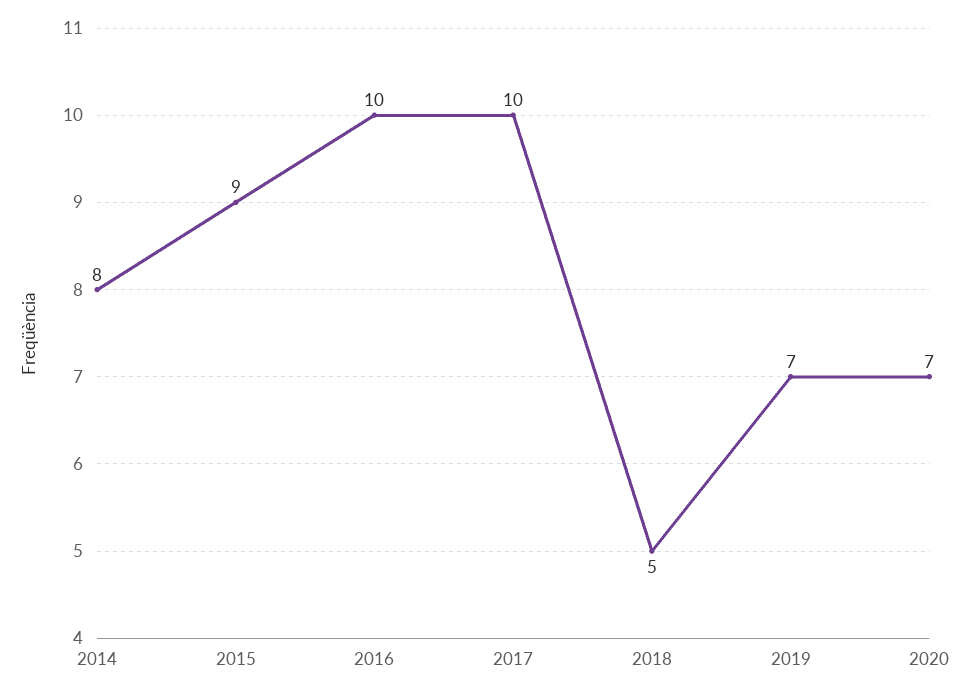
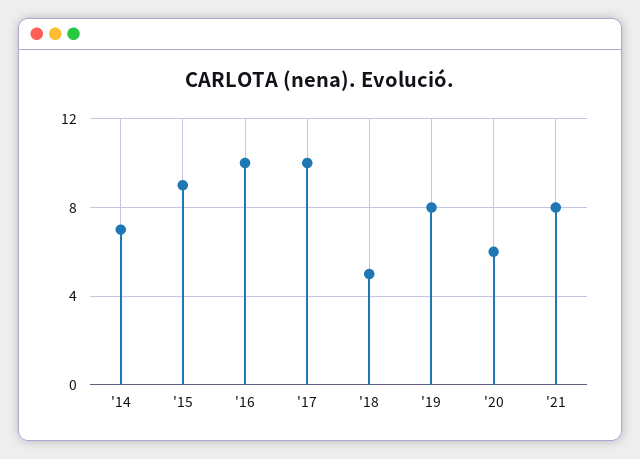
2014: 8 -> 7
2019: 7 -> 8
2020: 7 -> 6
'21: none -> 8

